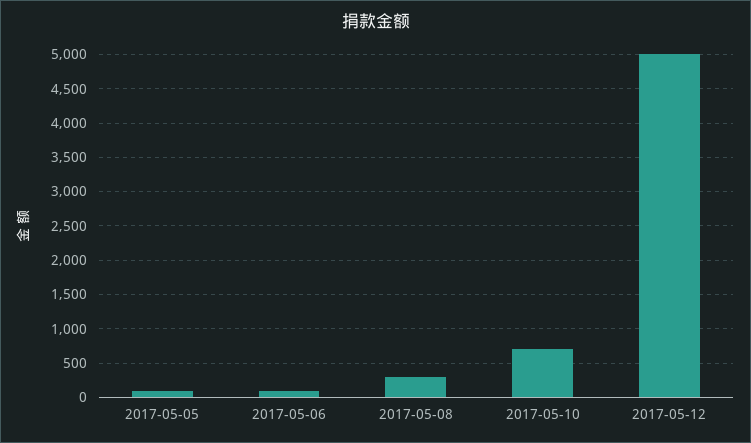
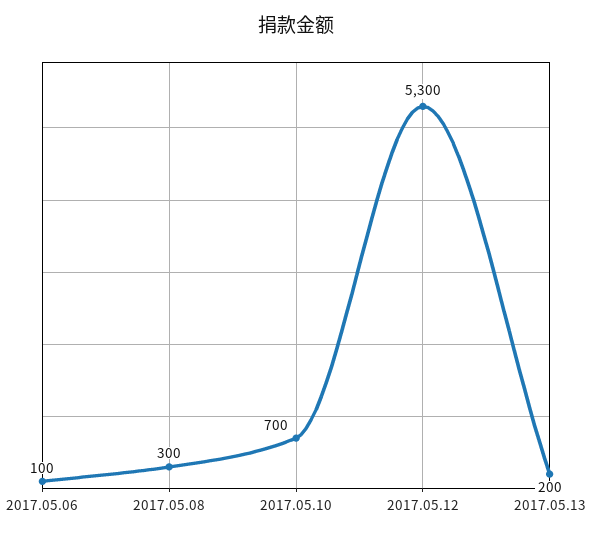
2017-05-05: 100 -> none
2017-05-12: 5000 -> 5300
2017.05.13: none -> 200

